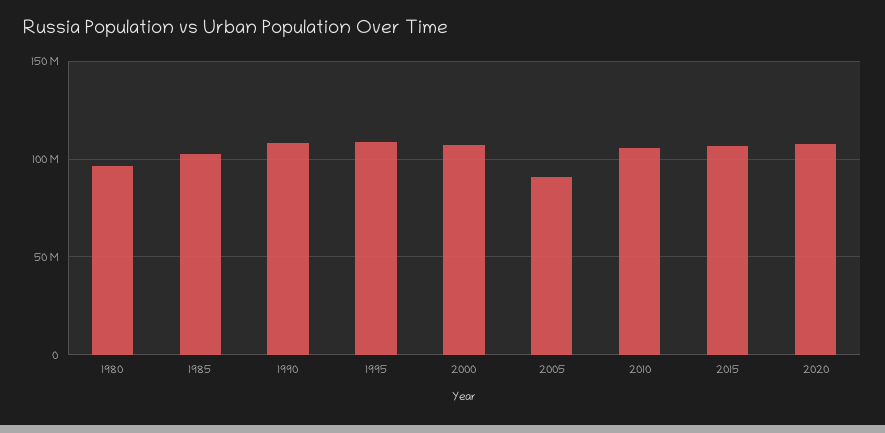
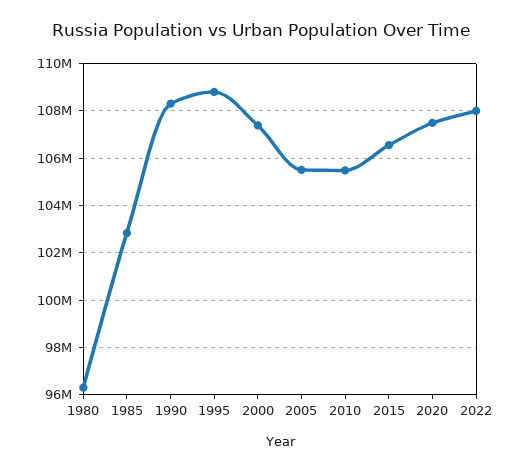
2005: 90000000 -> 105500000
2022: none -> 108000000

